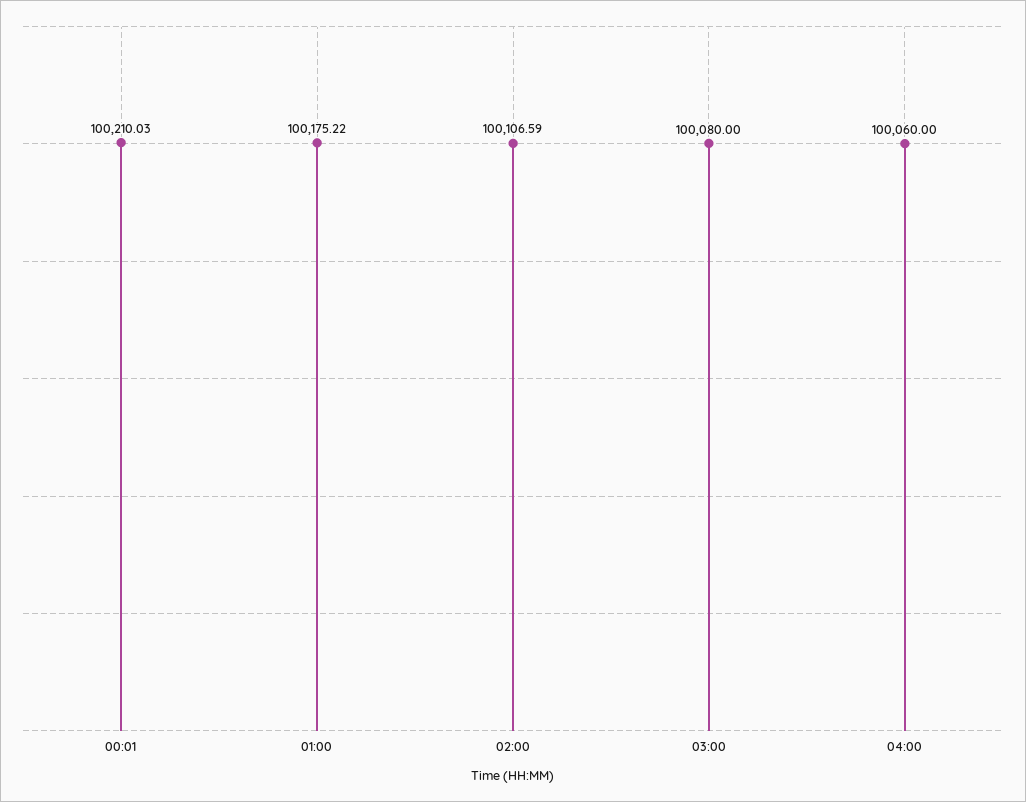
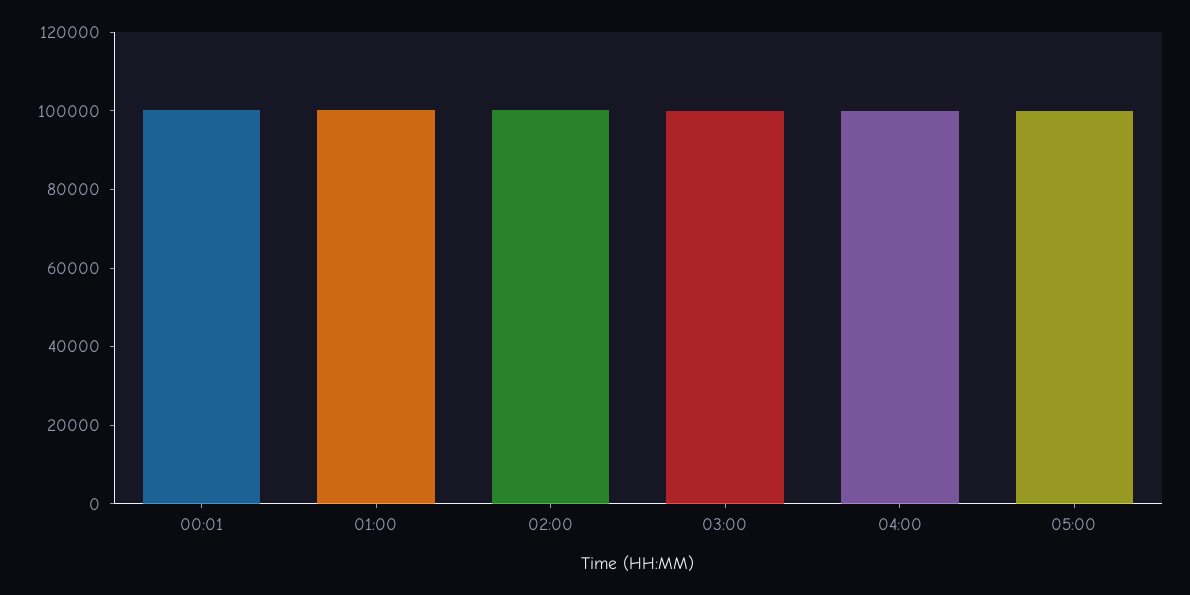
05:00: none -> 100000

